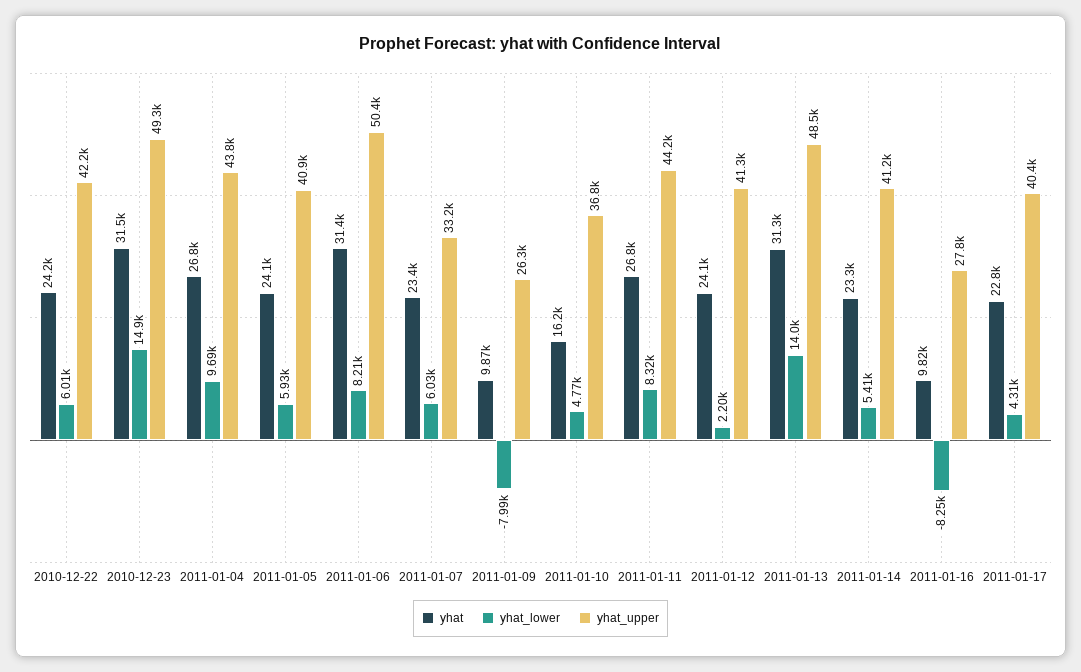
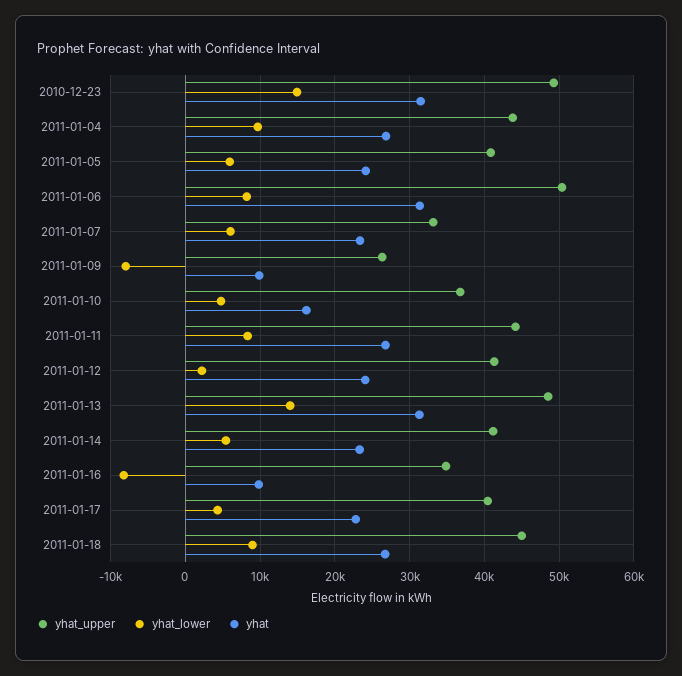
yhat, 2010-12-22: 24200 -> none
yhat_lower, 2010-12-22: 6010 -> none
yhat_upper, 2010-12-22: 42200 -> none
yhat_upper, 2011-01-16: 27800 -> 35000
yhat_upper, 2011-01-18: none -> 45000
yhat_lower, 2011-01-18: none -> 9000
yhat, 2011-01-18: none -> 27000

